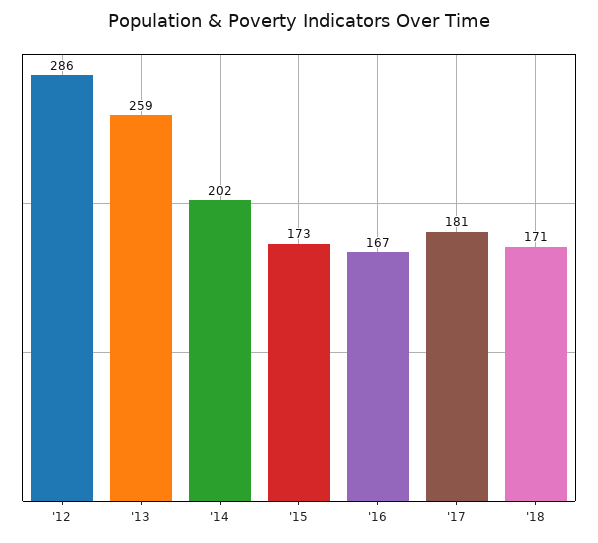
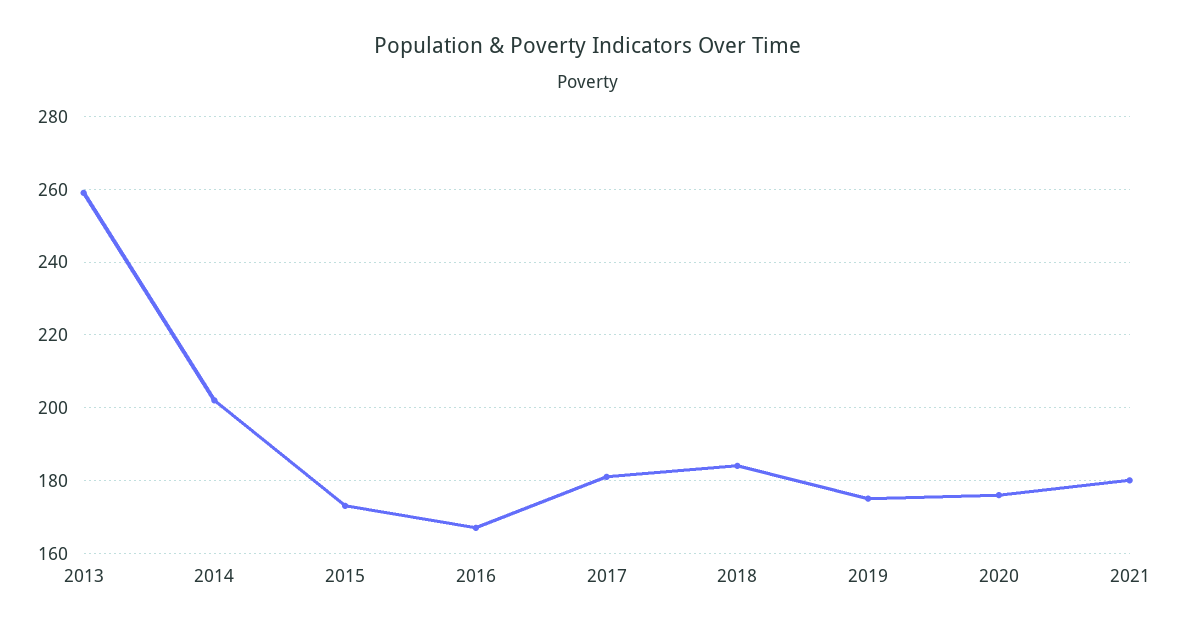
'12: 286 -> none
'18: 171 -> 185
2019: none -> 175
2020: none -> 175
2021: none -> 180

